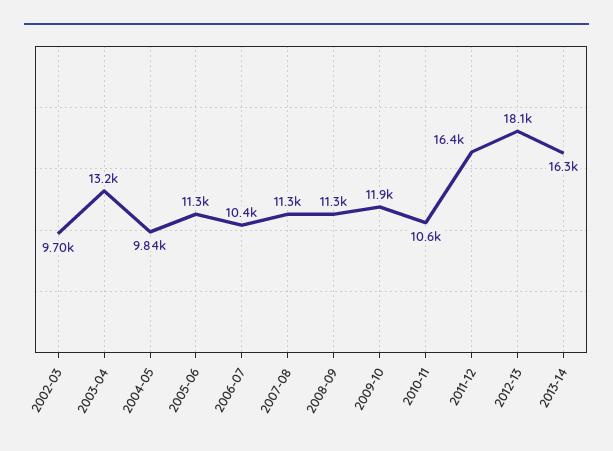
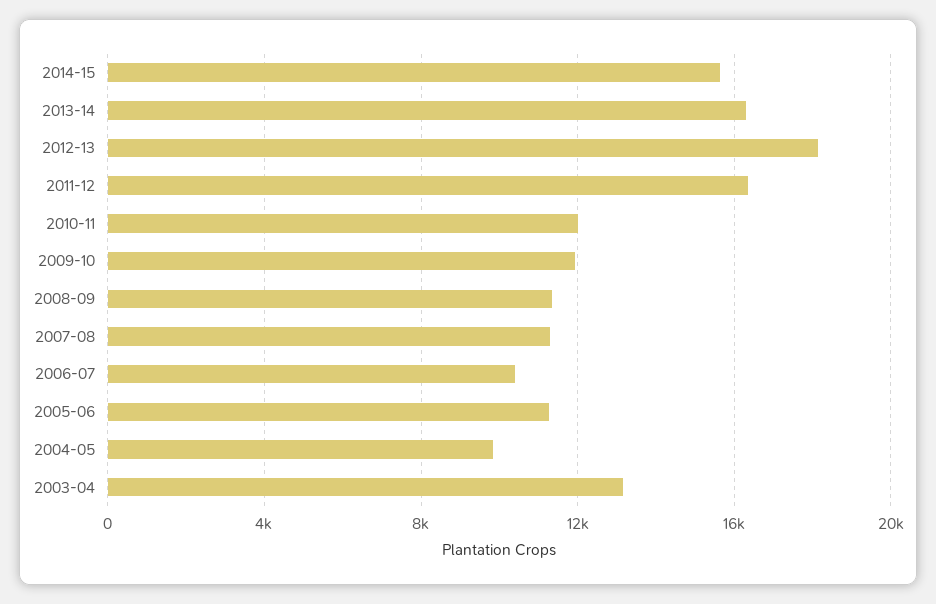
2002-03: 9700 -> none
2010-11: 10600 -> 12000
2014-15: none -> 15500

